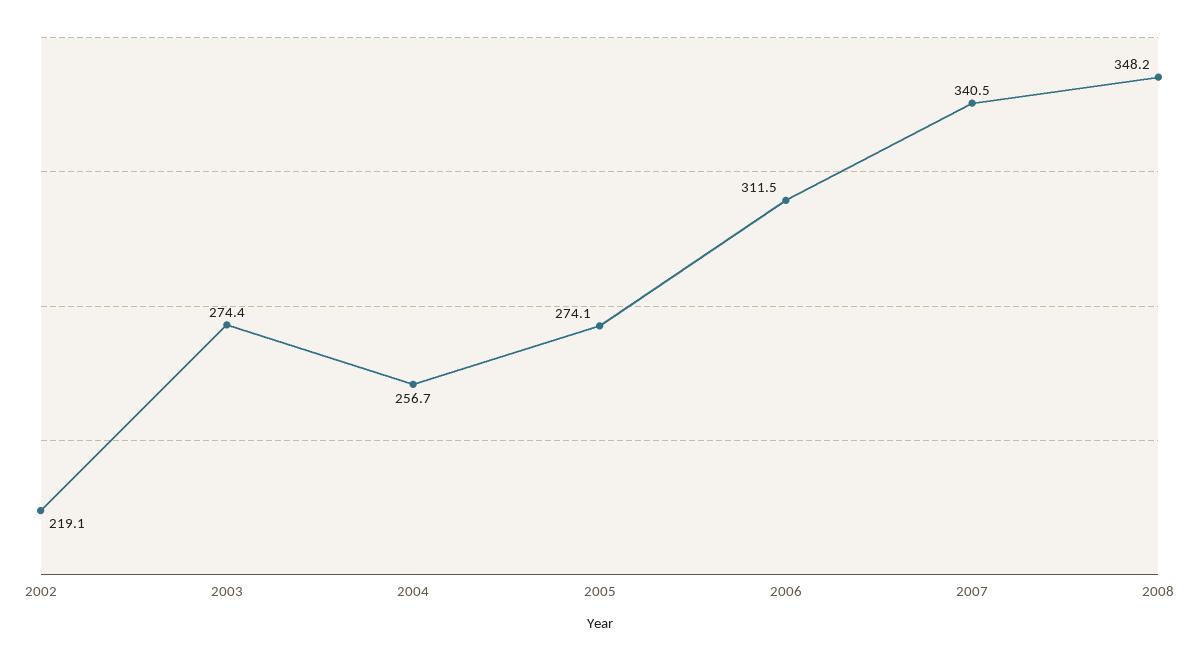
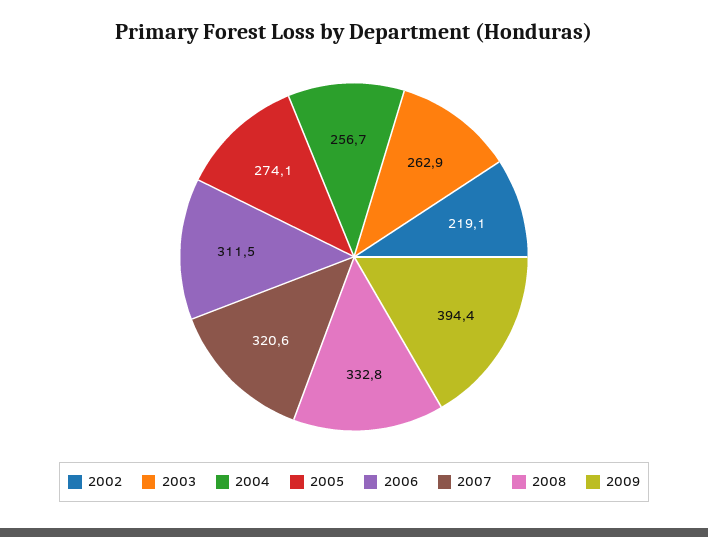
2003: 274.4 -> 262.9
2007: 340.5 -> 320.6
2008: 348.2 -> 332.8
2009: none -> 394.4

